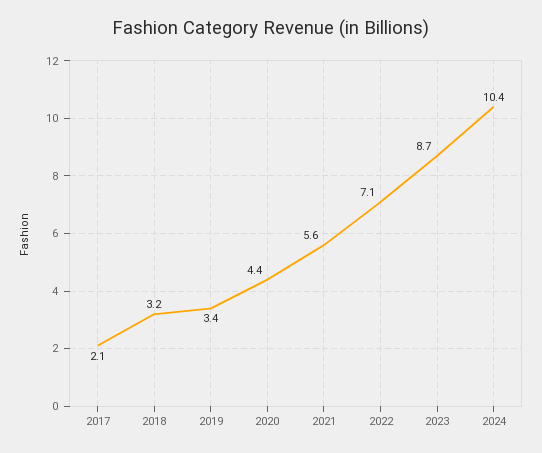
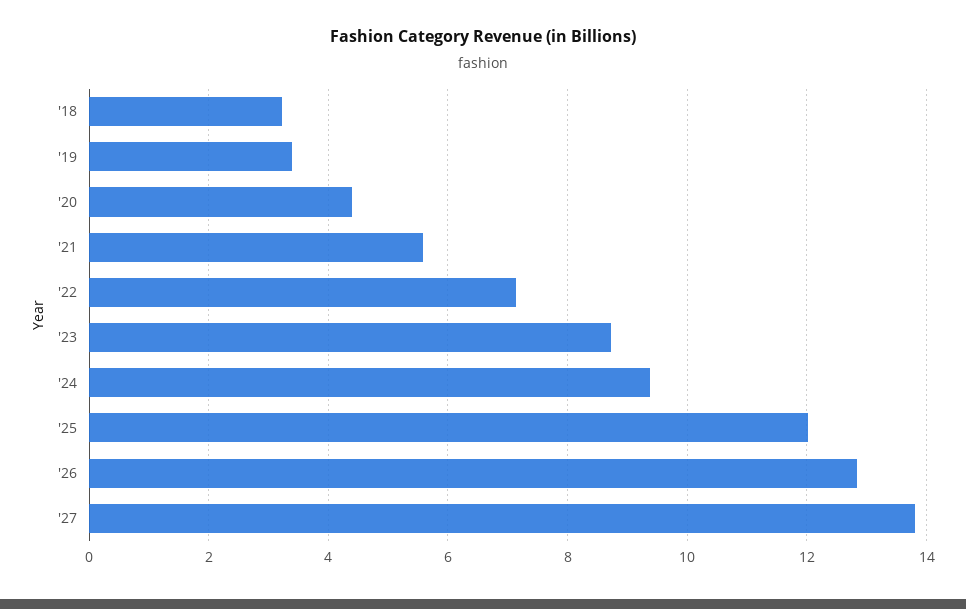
2017: 2.1 -> none
2024: 10.4 -> 9.4
'25: none -> 12
'26: none -> 12.8
'27: none -> 13.8

